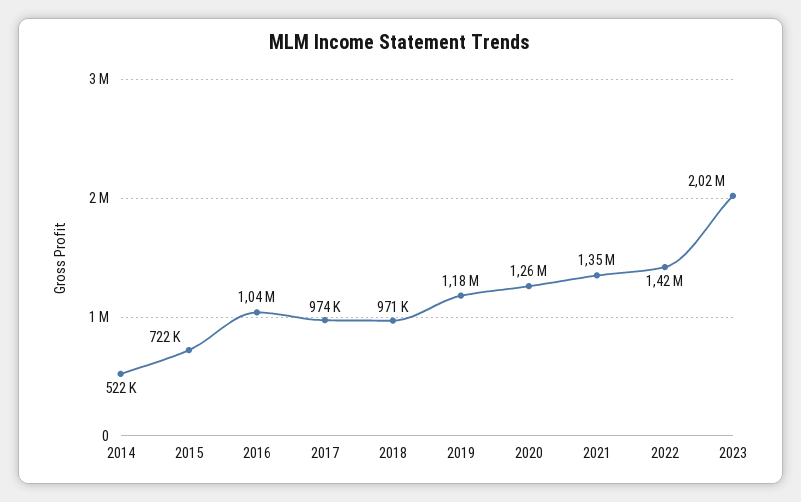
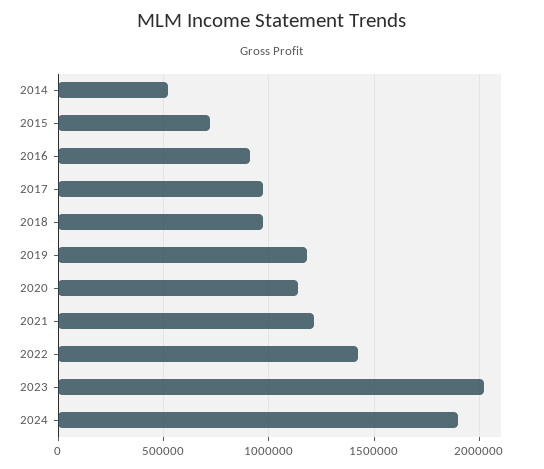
2016: 1040000 -> 900000
2020: 1260000 -> 1150000
2021: 1350000 -> 1200000
2024: none -> 1900000

